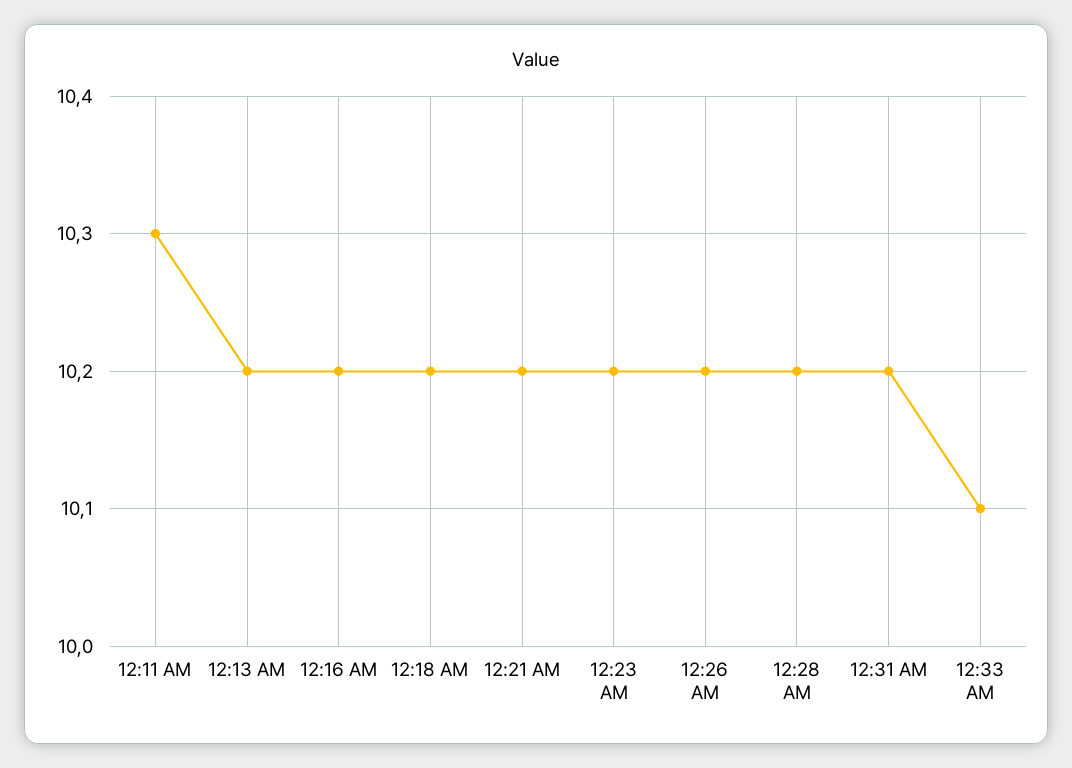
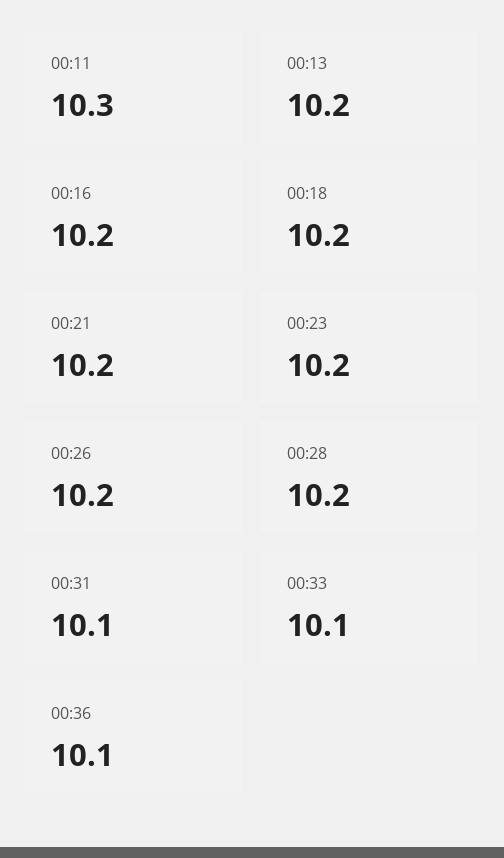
12:31 AM: 10.2 -> 10.1
00:36: none -> 10.1

